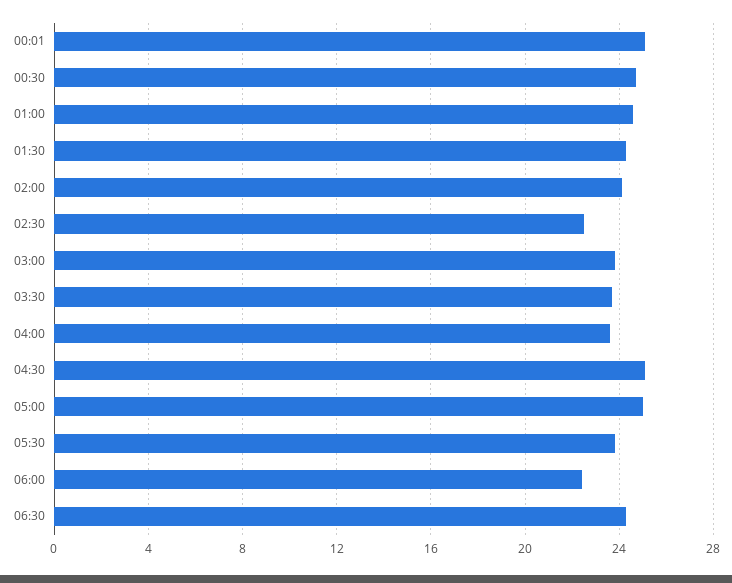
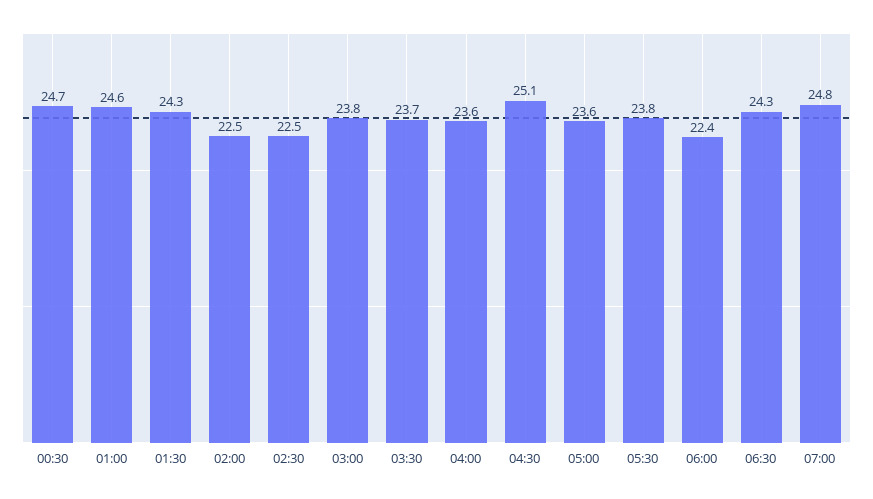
00:01: 25 -> none
02:00: 24 -> 22.5
05:00: 25 -> 23.6
07:00: none -> 24.8

